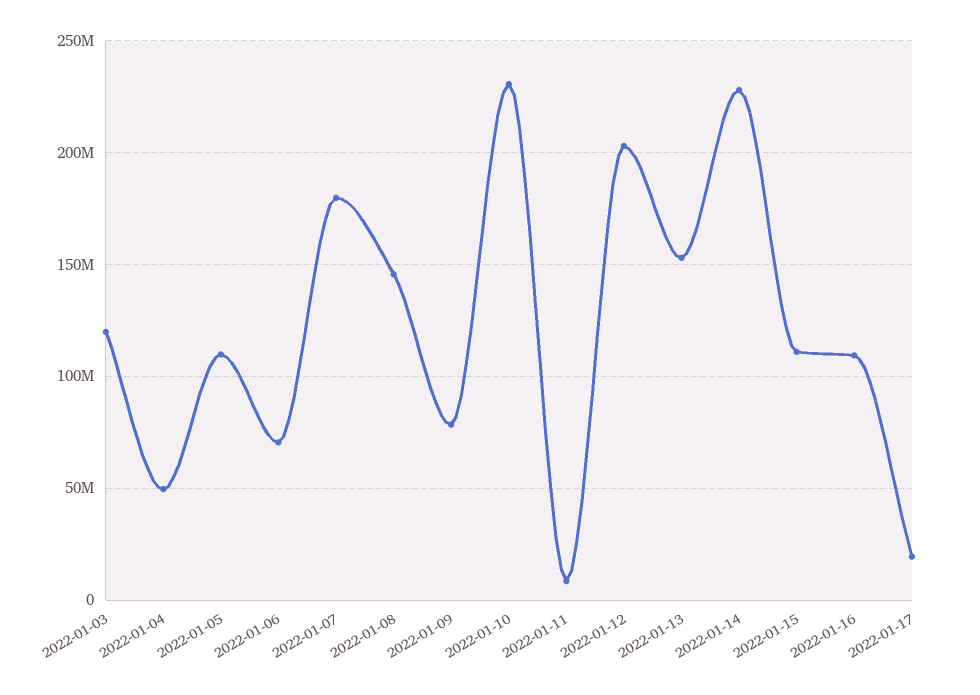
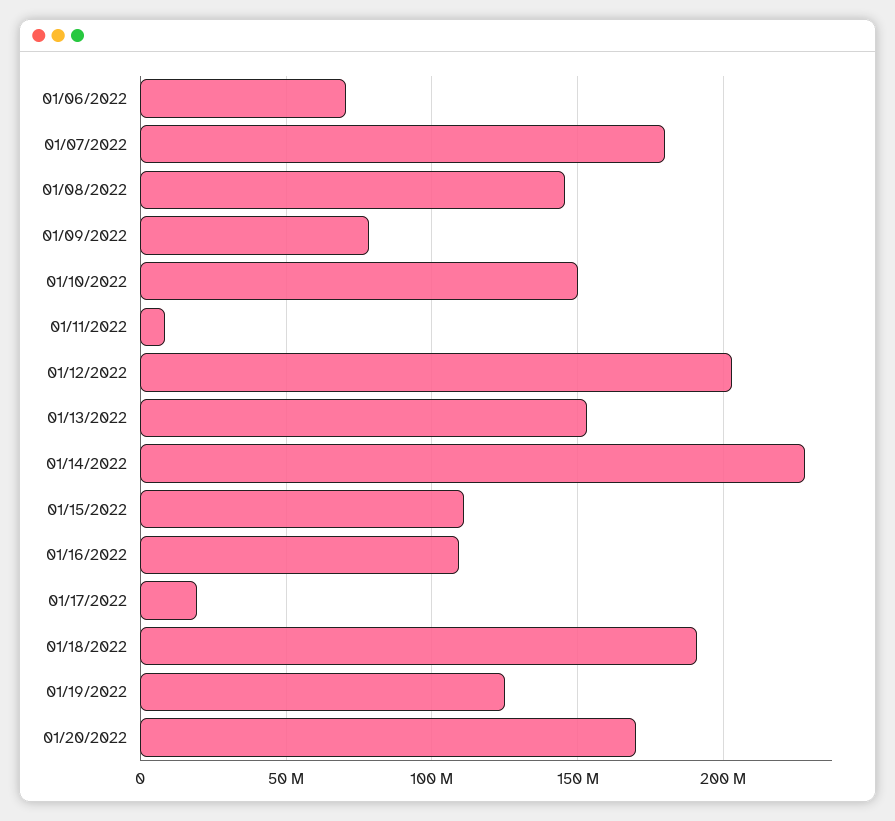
2022-01-03: 120000000 -> none
2022-01-04: 50000000 -> none
2022-01-05: 110000000 -> none
2022-01-10: 230000000 -> 150000000
01/18/2022: none -> 190000000
01/19/2022: none -> 125000000
01/20/2022: none -> 170000000

